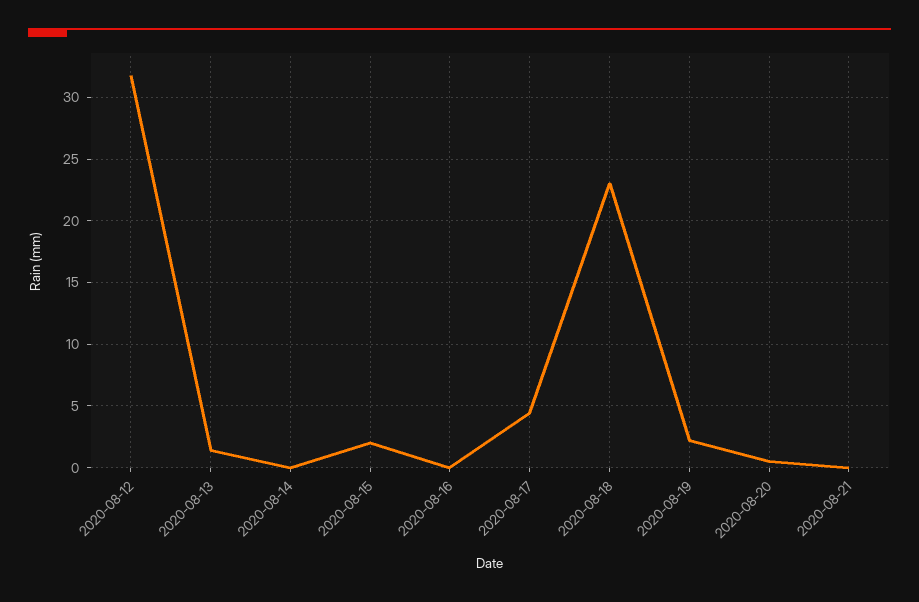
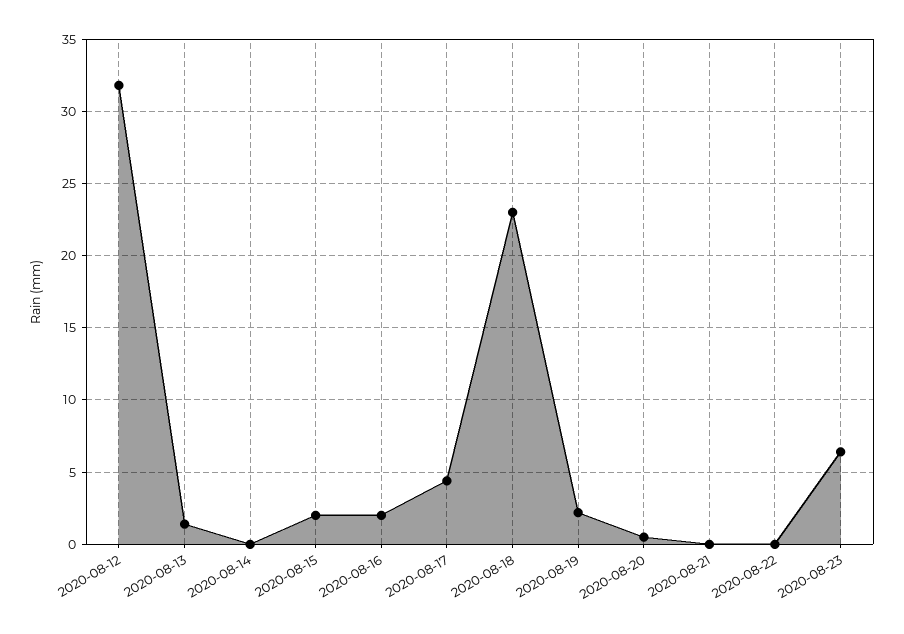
2020-08-16: 0 -> 2
2020-08-22: none -> 0
2020-08-23: none -> 6.5

